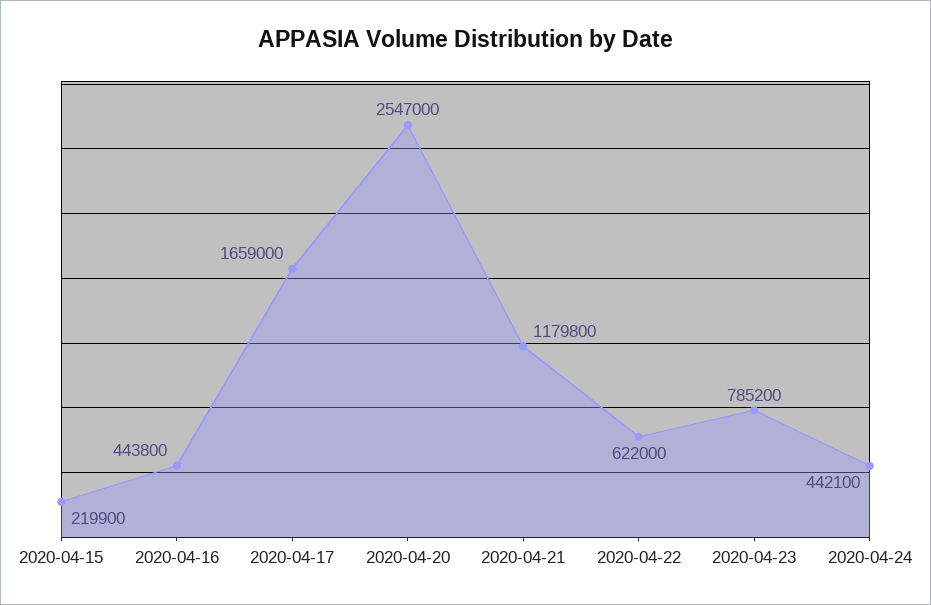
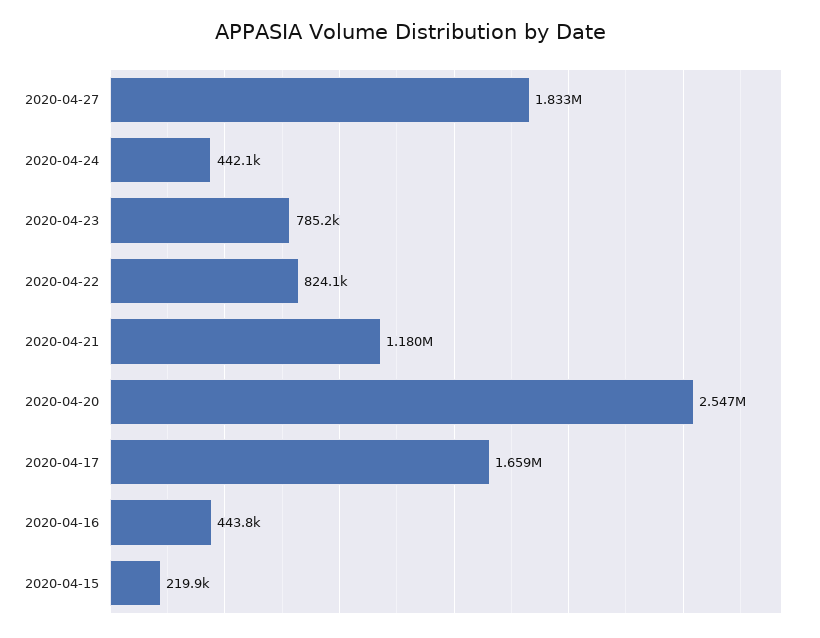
2020-04-22: 622000 -> 824100
2020-04-27: none -> 1833000

